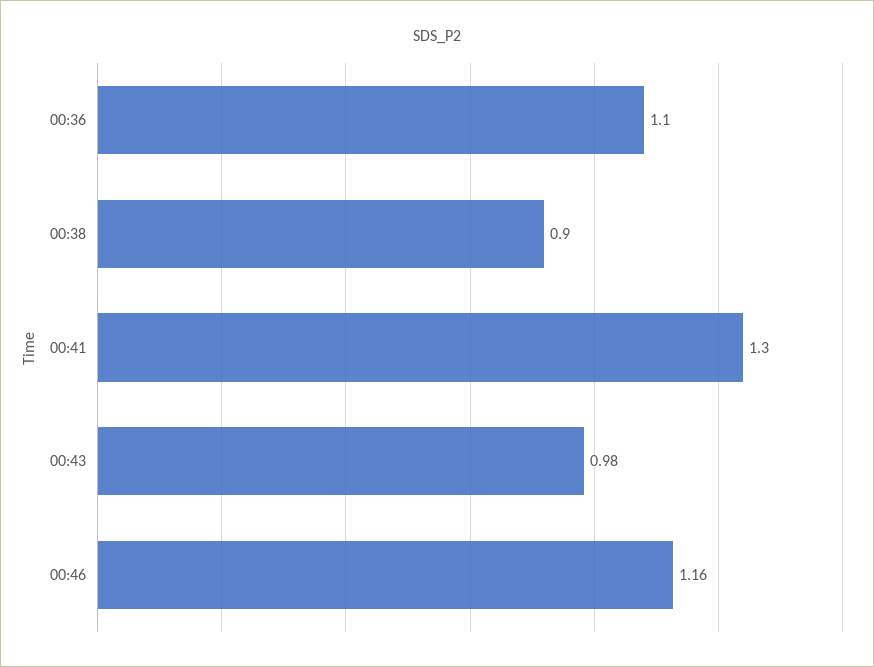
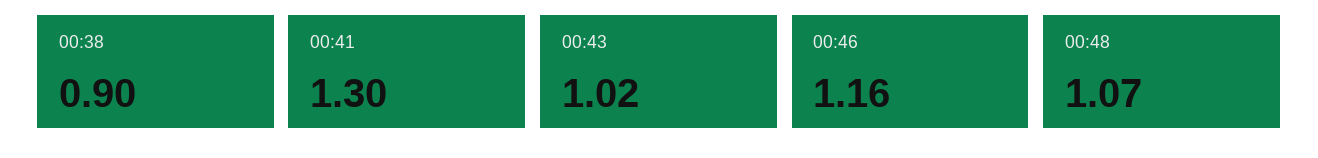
00:36: 1.1 -> none
00:43: 0.98 -> 1.02
00:48: none -> 1.07

